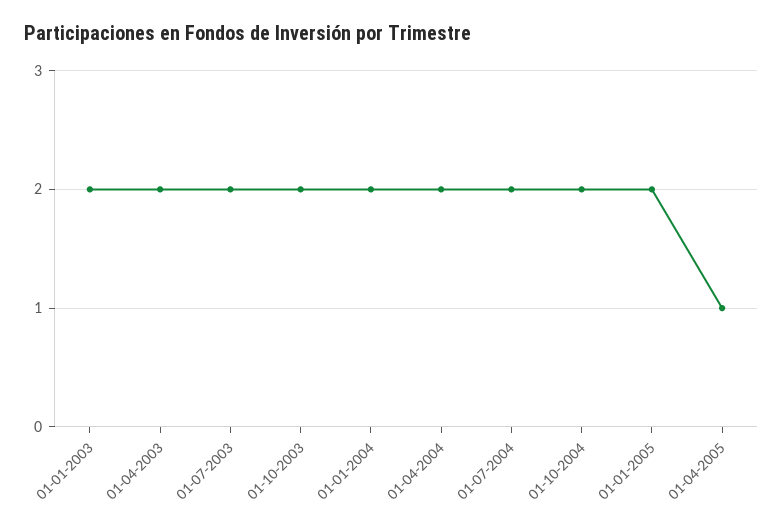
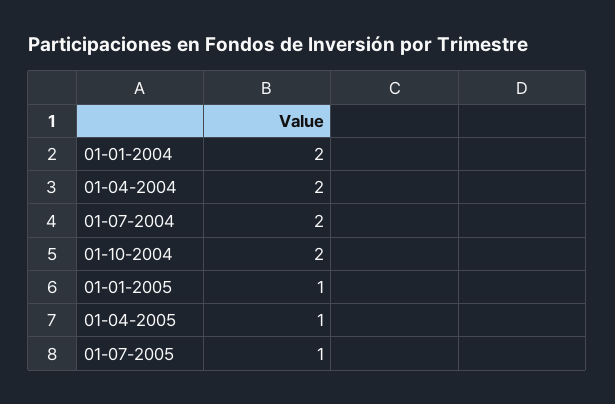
01-01-2003: 2 -> none
01-04-2003: 2 -> none
01-07-2003: 2 -> none
01-10-2003: 2 -> none
01-01-2005: 2 -> 1
01-07-2005: none -> 1

